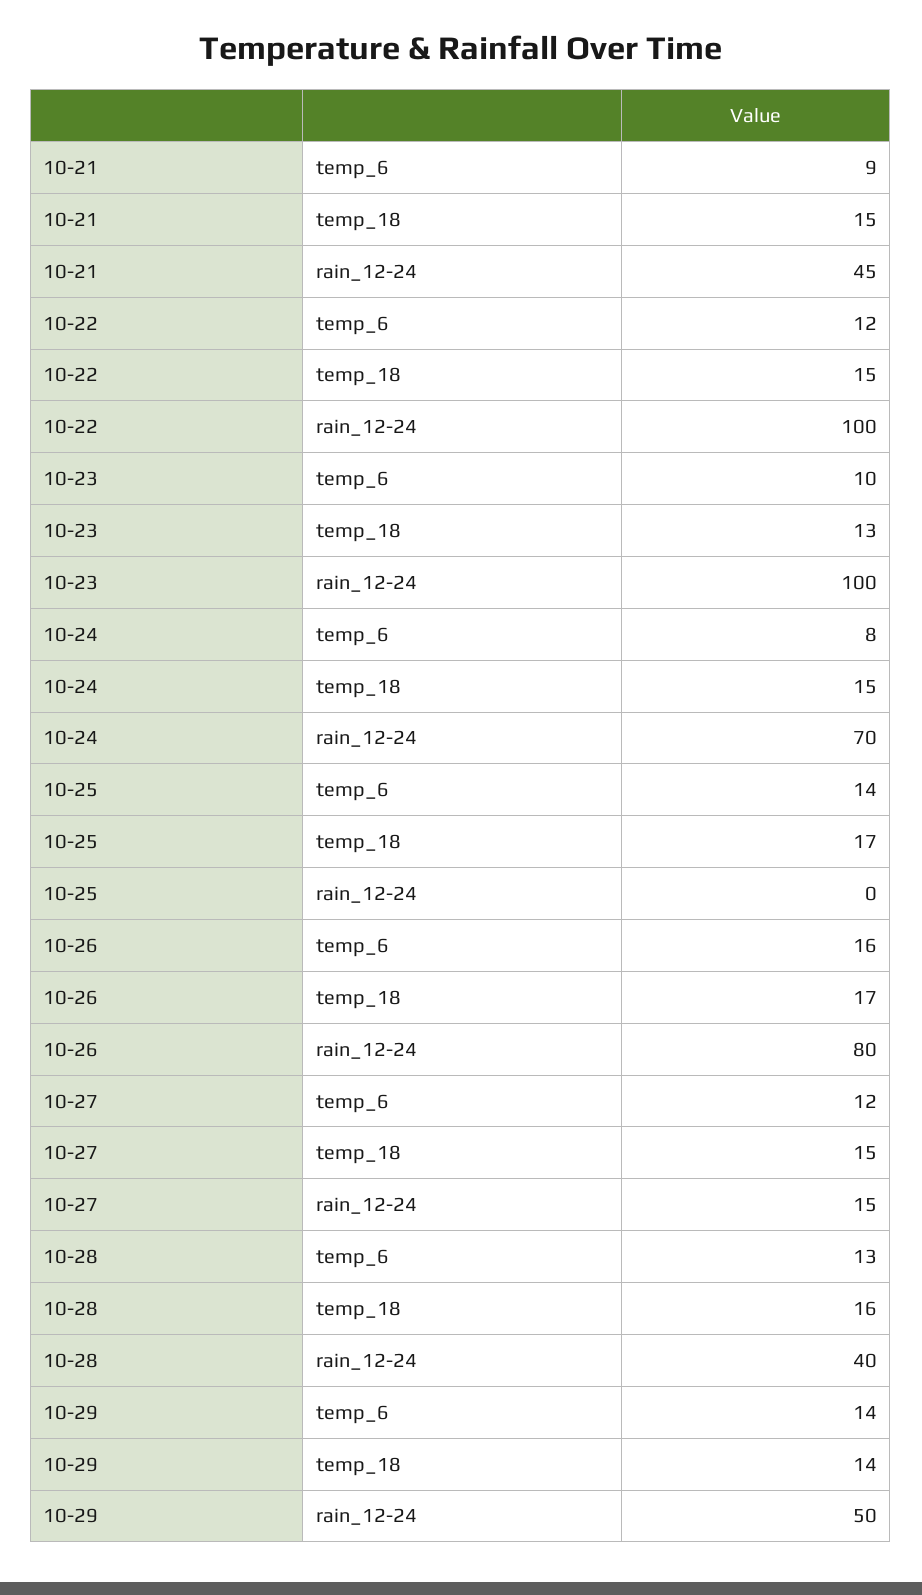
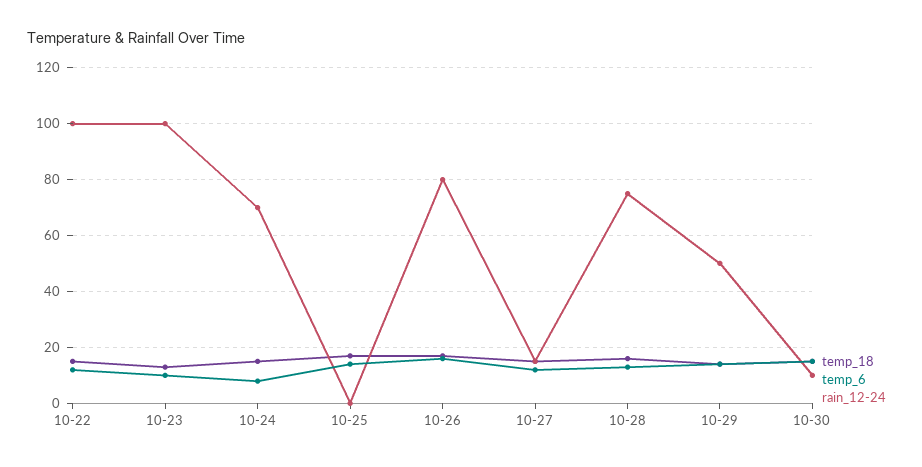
temp_6, 10-21: 9 -> none
temp_18, 10-21: 15 -> none
rain_12-24, 10-21: 45 -> none
rain_12-24, 10-28: 40 -> 75
temp_18, 10-30: none -> 15
temp_6, 10-30: none -> 15
rain_12-24, 10-30: none -> 10

